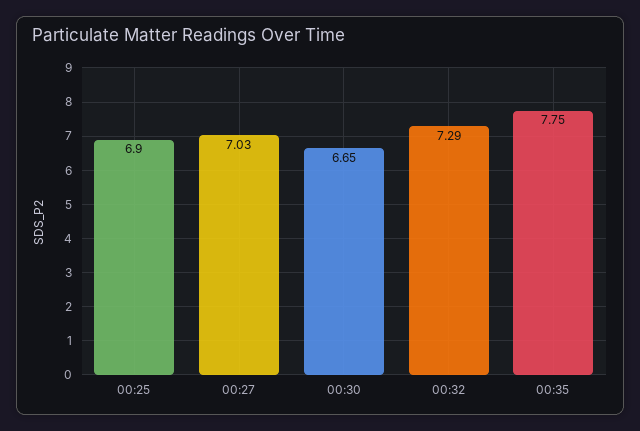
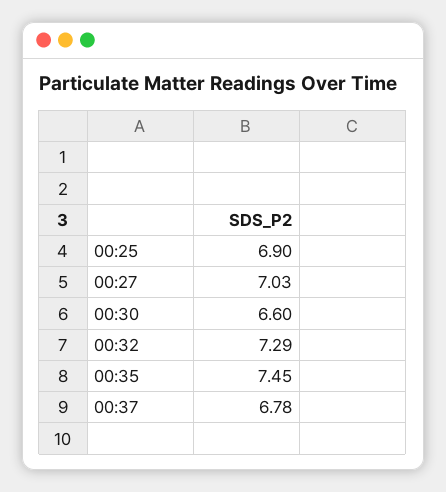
00:30: 6.65 -> 6.6
00:35: 7.75 -> 7.45
00:37: none -> 6.78

